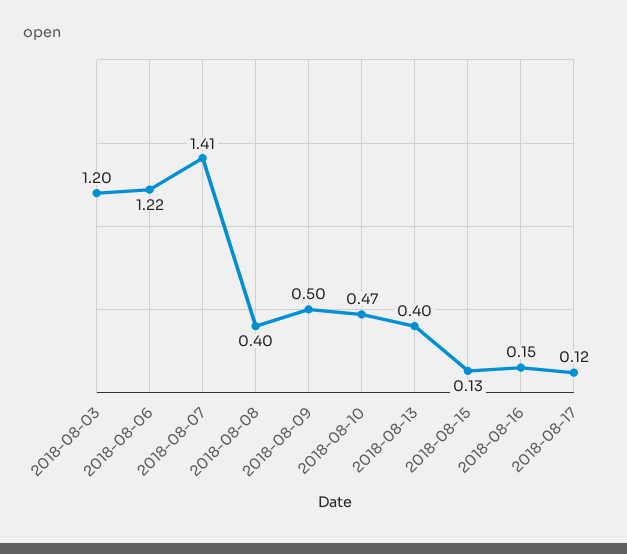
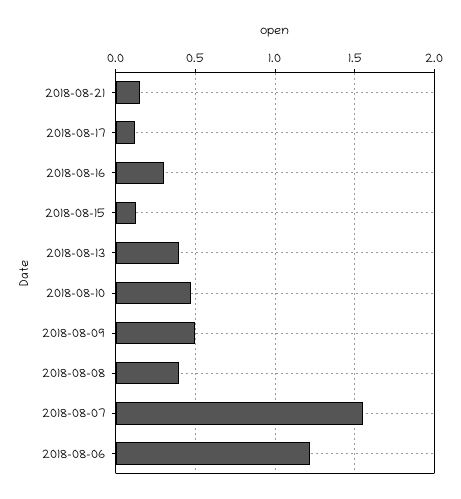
2018-08-03: 1.2 -> none
2018-08-07: 1.41 -> 1.55
2018-08-16: 0.15 -> 0.3
2018-08-21: none -> 0.15

